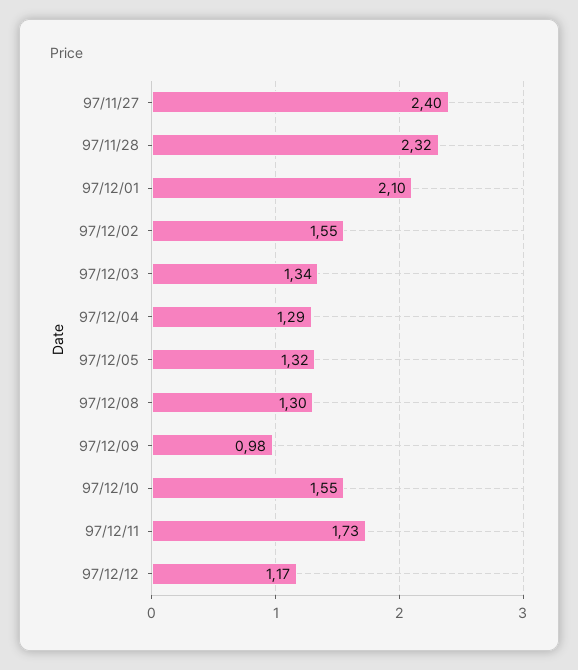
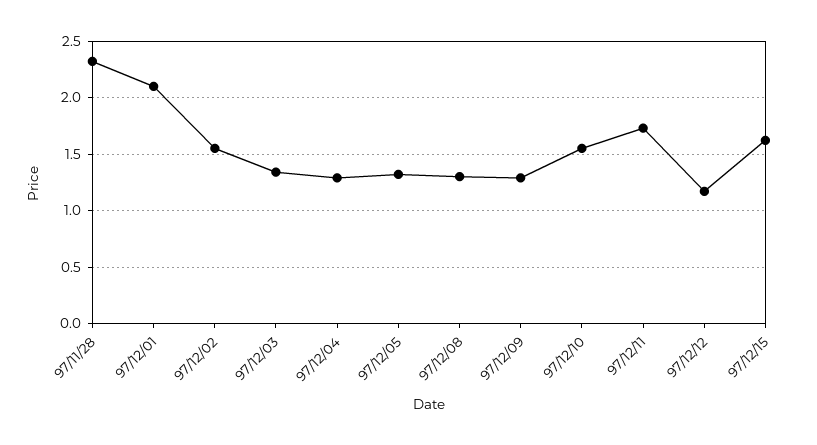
97/11/27: 2.4 -> none
97/12/09: 0.98 -> 1.3
97/12/15: none -> 1.6

